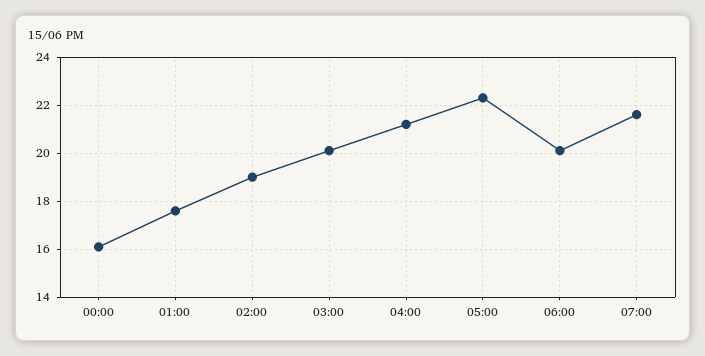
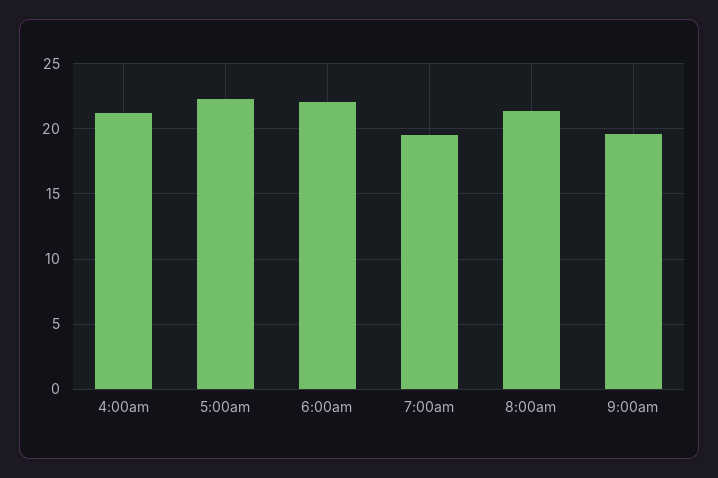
00:00: 16 -> none
01:00: 17.5 -> none
02:00: 19 -> none
03:00: 20 -> none
06:00: 20 -> 22
07:00: 21.5 -> 19.5
8:00am: none -> 21.5
9:00am: none -> 19.5

